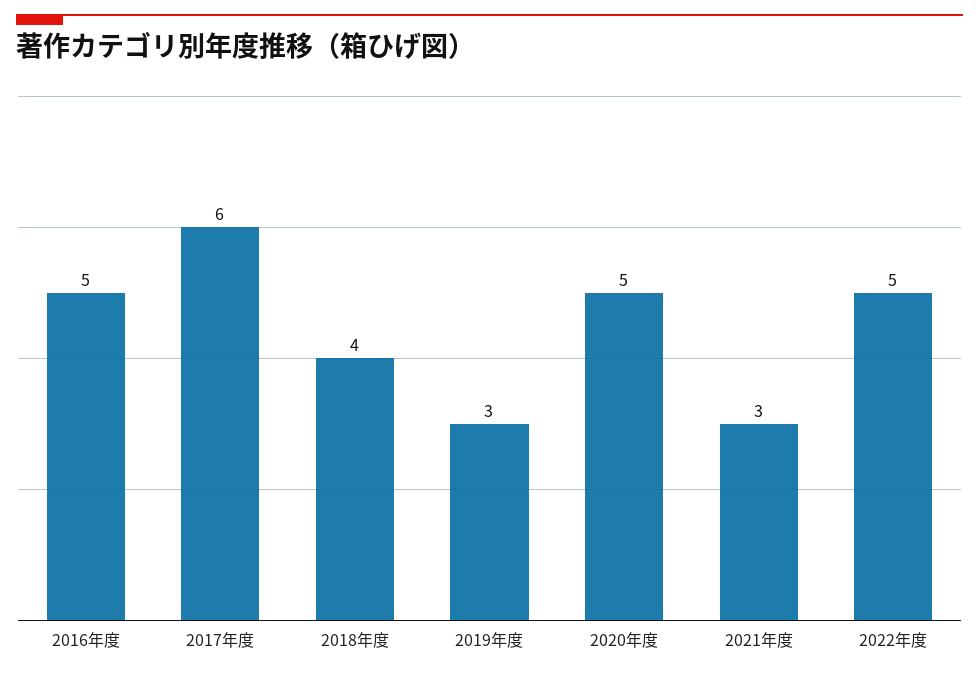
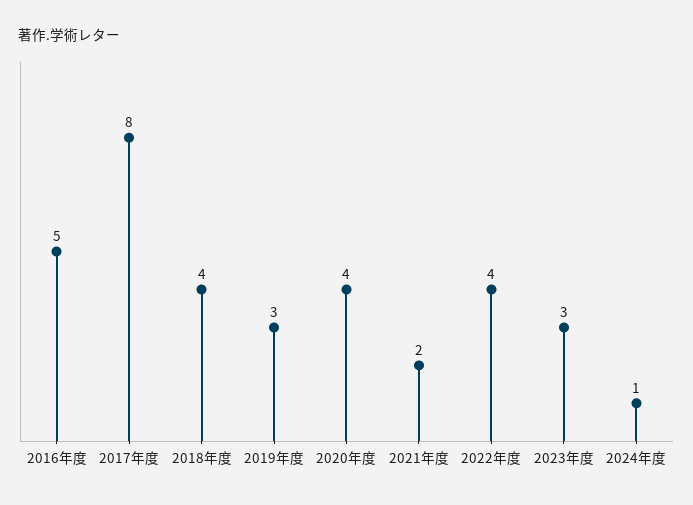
2017年度: 6 -> 8
2020年度: 5 -> 4
2021年度: 3 -> 2
2022年度: 5 -> 4
2023年度: none -> 3
2024年度: none -> 1

